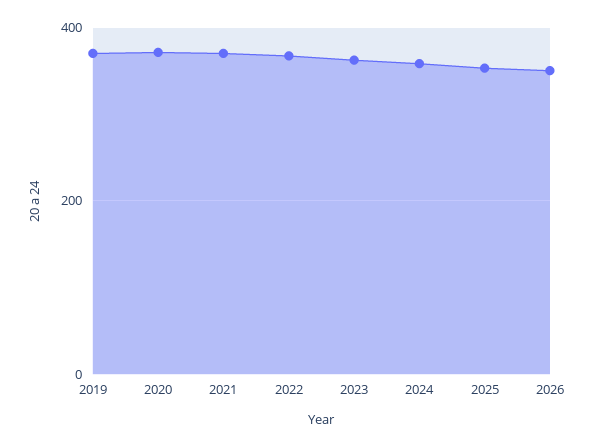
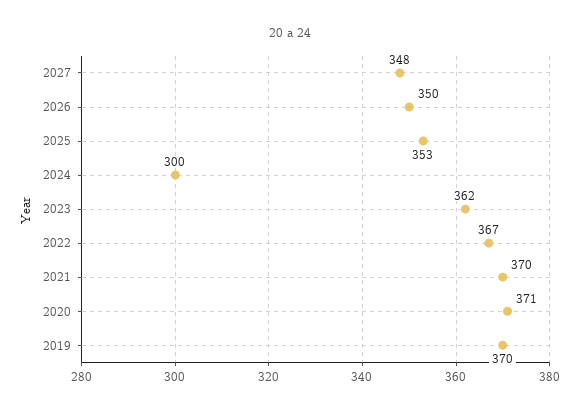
2024: 360 -> 300
2027: none -> 348

